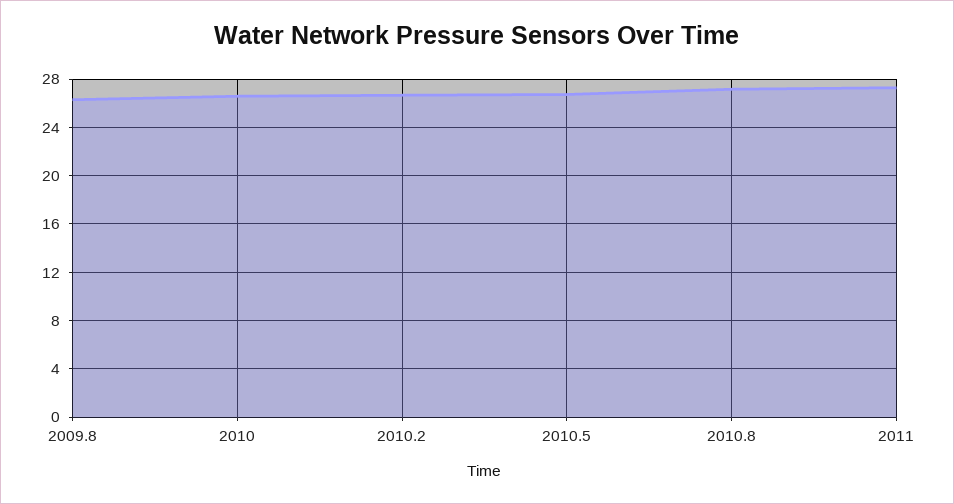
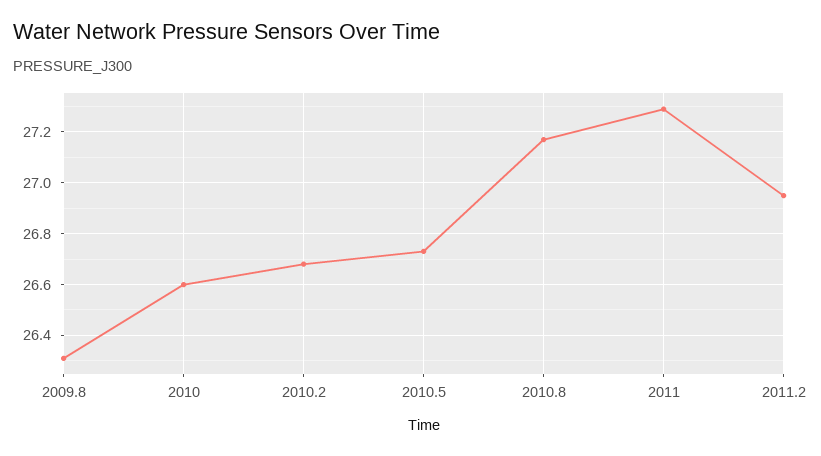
2011.2: none -> 26.95

